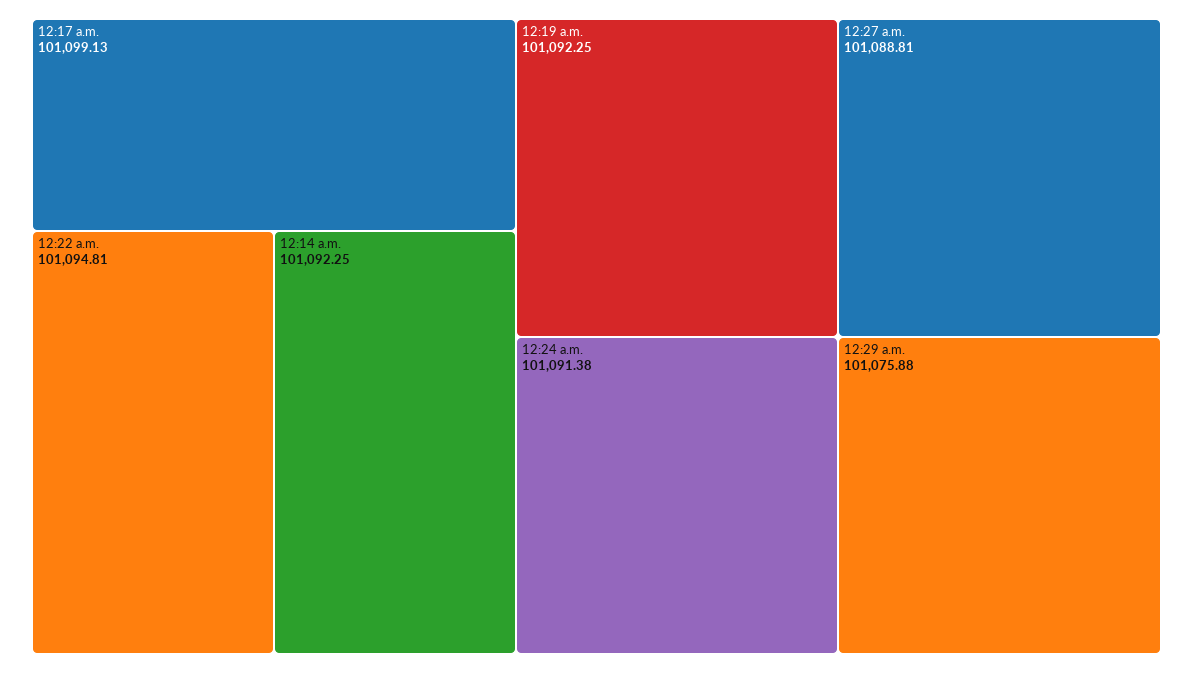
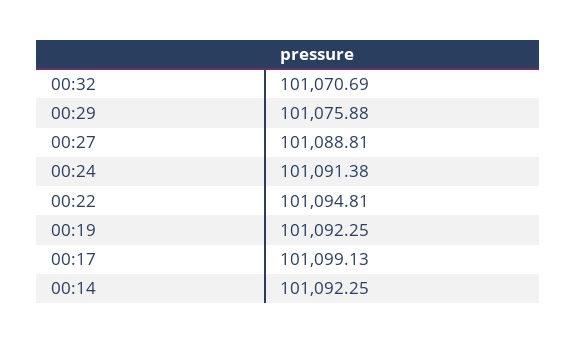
00:32: none -> 101070.69

